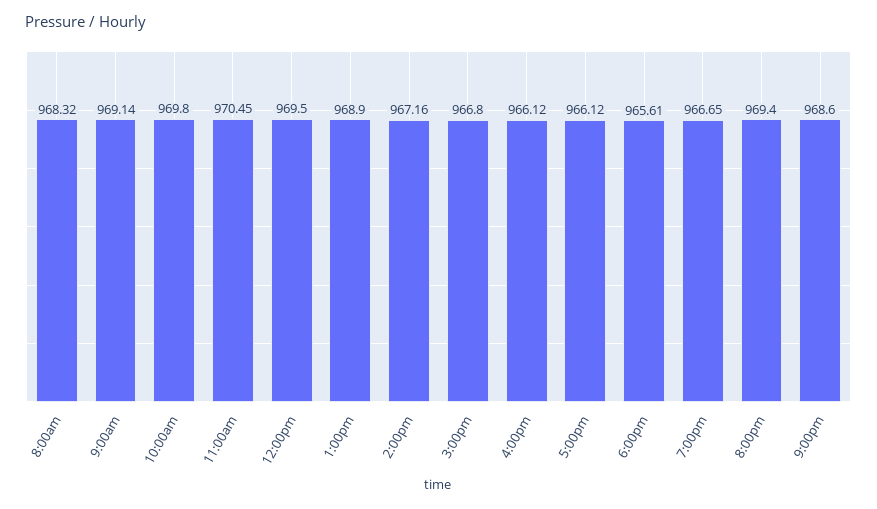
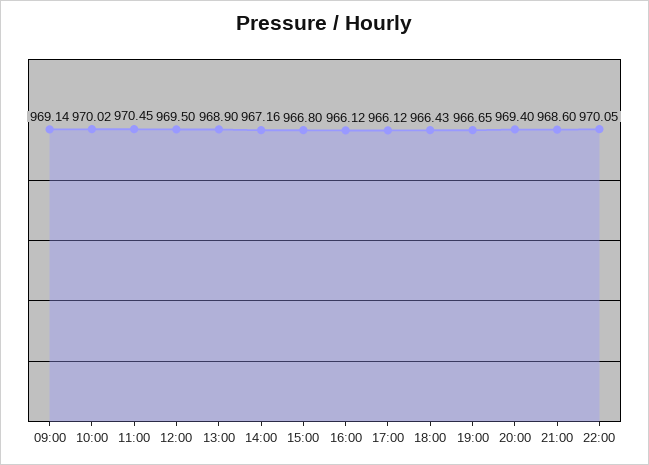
8:00am: 968.32 -> none
10:00am: 969.8 -> 970.02
6:00pm: 965.61 -> 966.43
22:00: none -> 970.05

